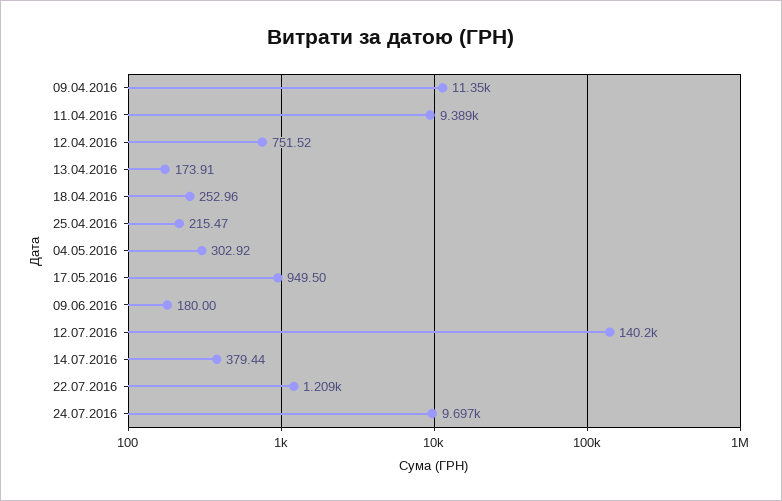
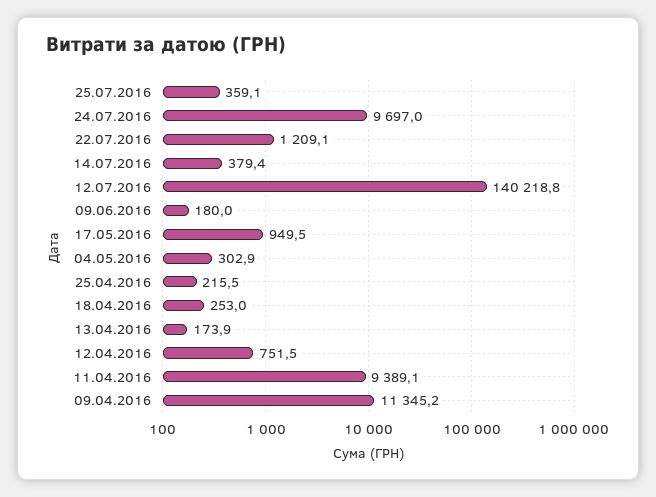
25.07.2016: none -> 359.1

